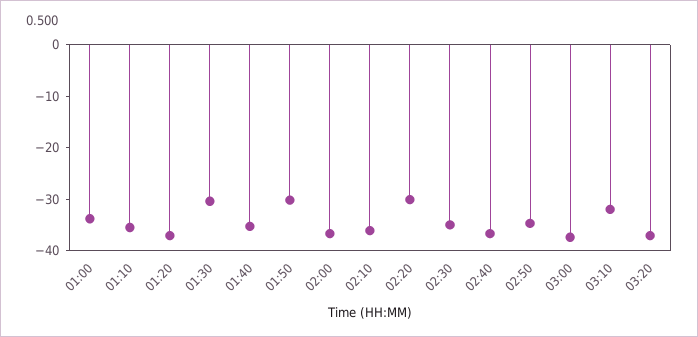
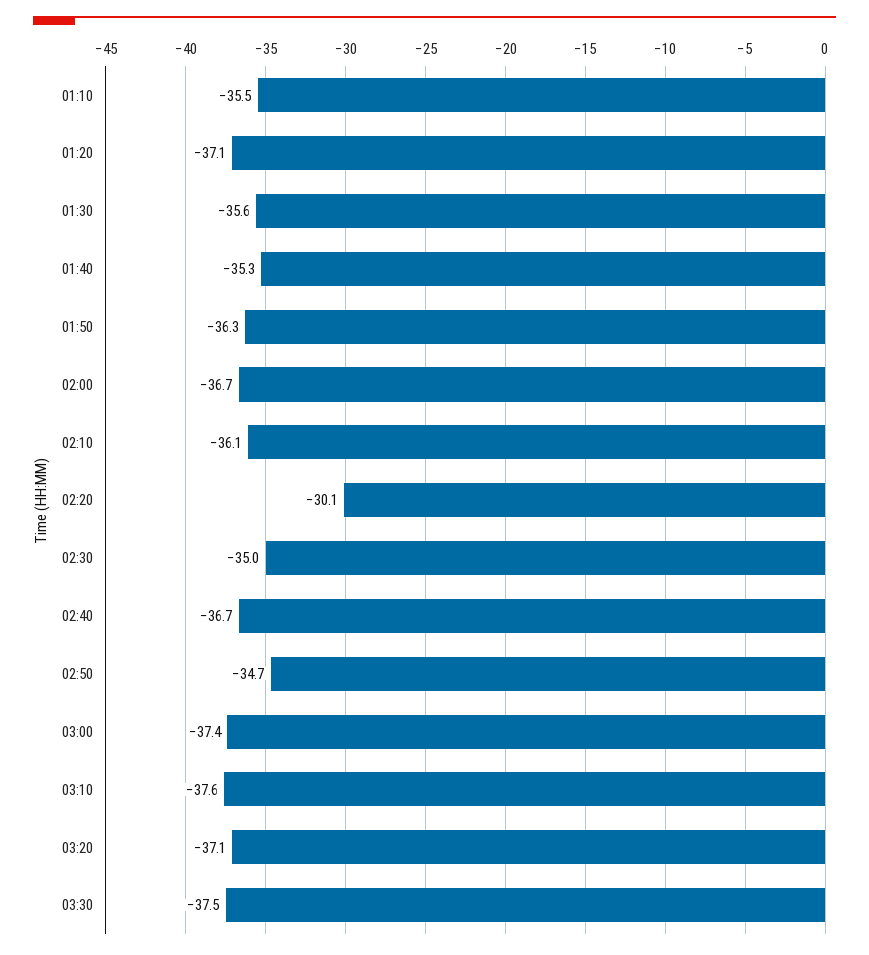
01:00: -34 -> none
01:30: -30 -> -35.6
01:50: -30 -> -36.3
03:10: -32 -> -37.6
03:30: none -> -37.5

